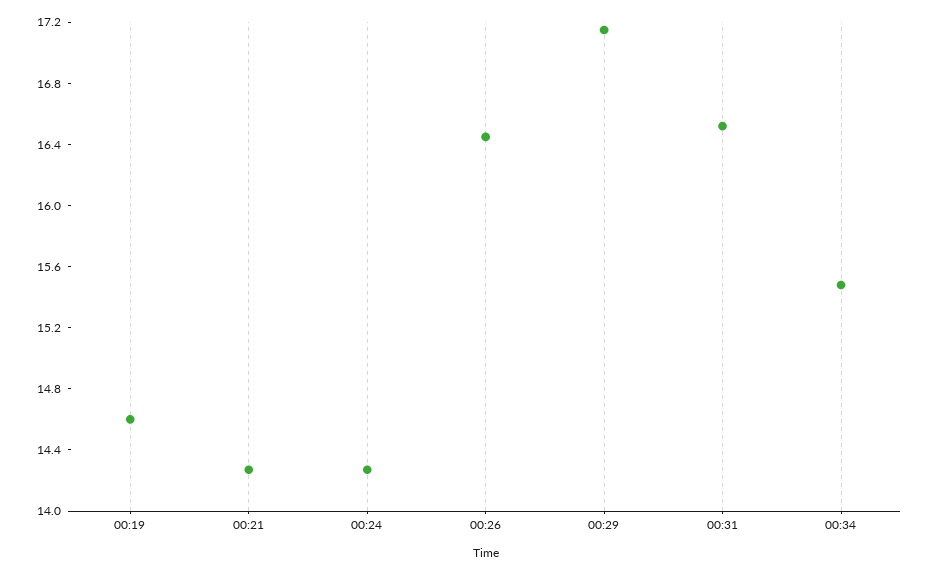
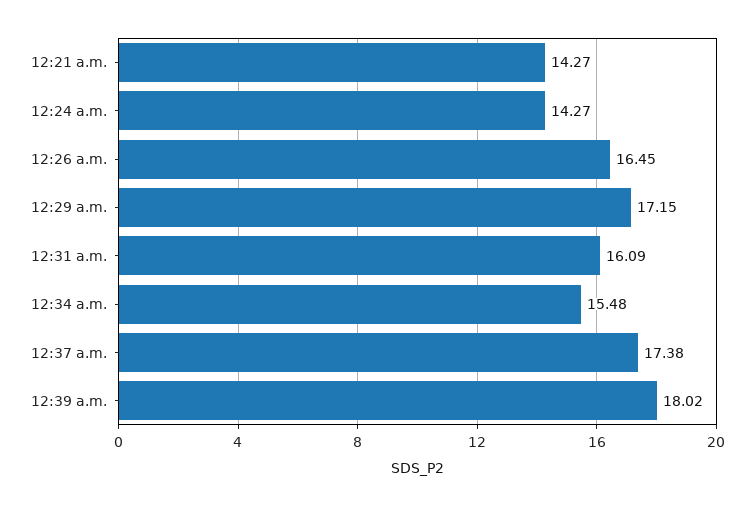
00:19: 14.6 -> none
00:31: 16.5 -> 16.09
12:37 a.m.: none -> 17.38
12:39 a.m.: none -> 18.02

